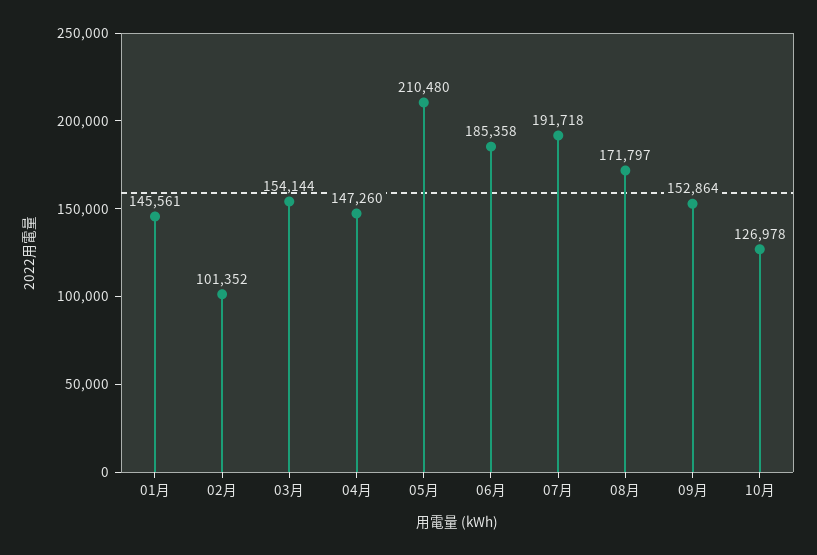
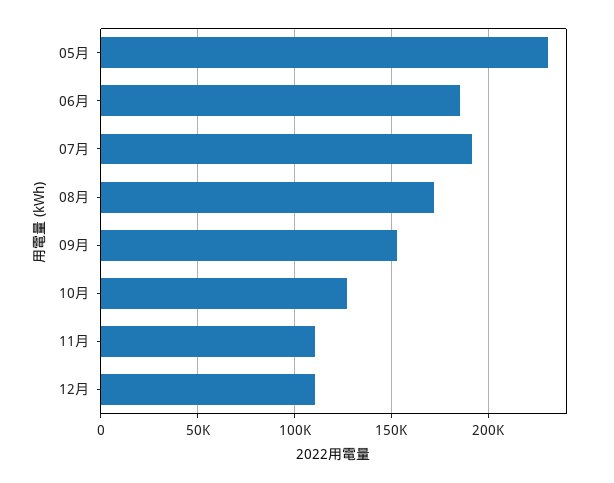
01月: 145561 -> none
02月: 101352 -> none
03月: 154144 -> none
04月: 147260 -> none
05月: 210480 -> 230000
11月: none -> 110000
12月: none -> 110000

